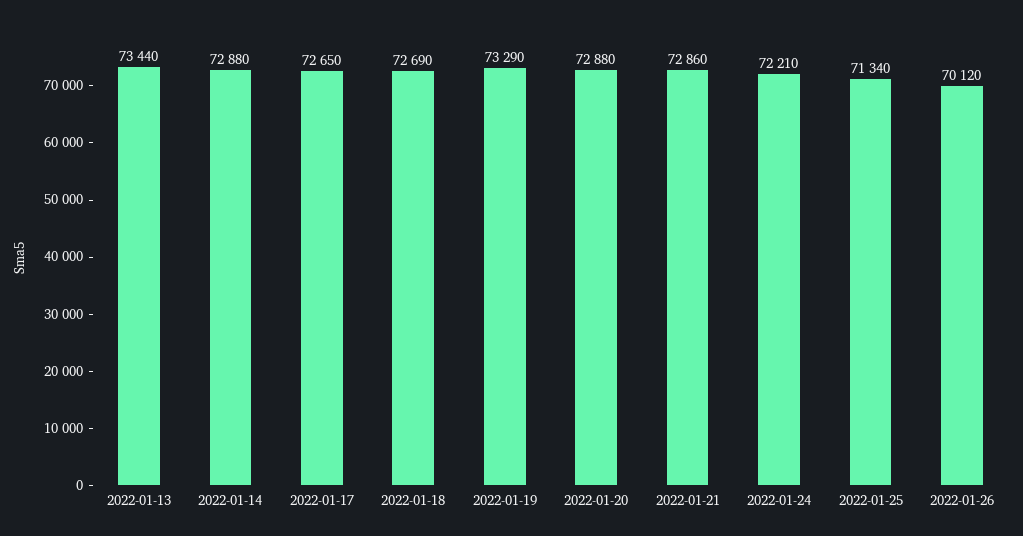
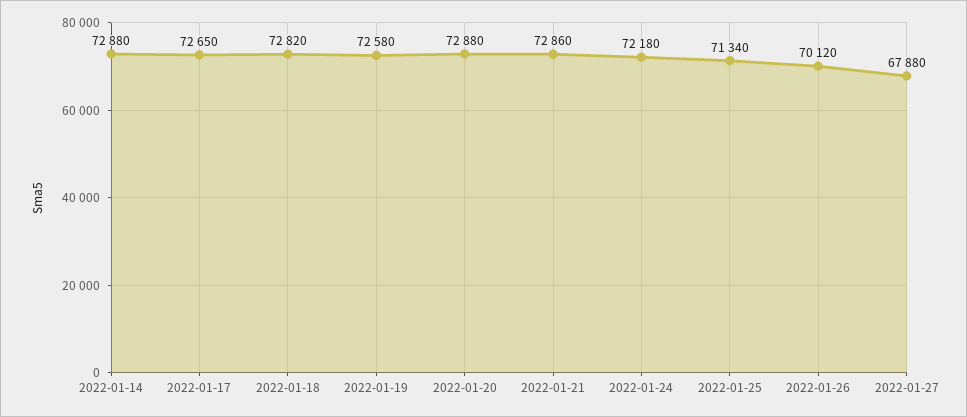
2022-01-13: 73440 -> none
2022-01-18: 72690 -> 72820
2022-01-19: 73290 -> 72580
2022-01-24: 72210 -> 72180
2022-01-27: none -> 67880

